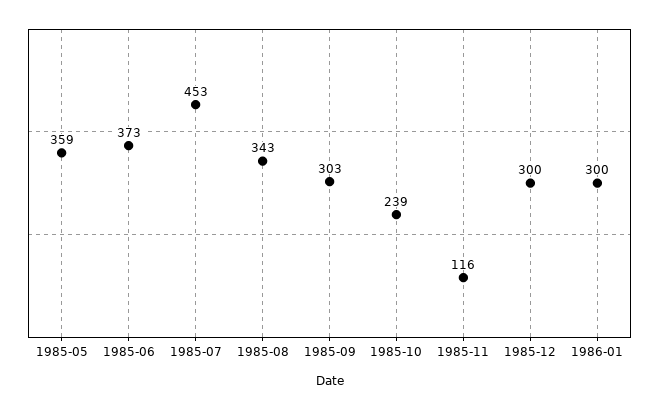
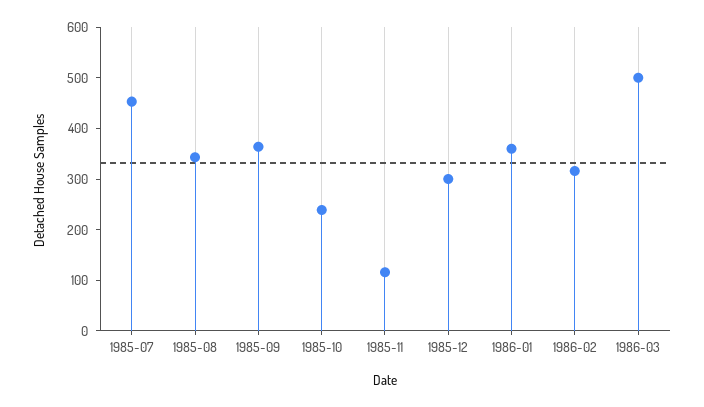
1985-05: 359 -> none
1985-06: 373 -> none
1985-09: 303 -> 360
1986-01: 300 -> 360
1986-02: none -> 320
1986-03: none -> 500

